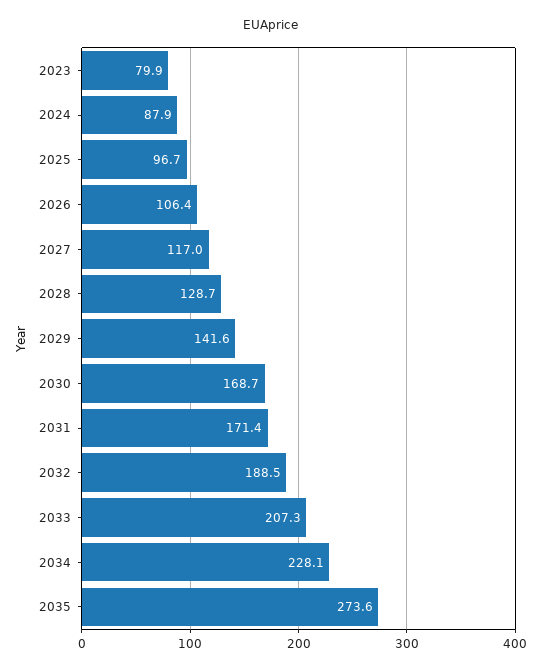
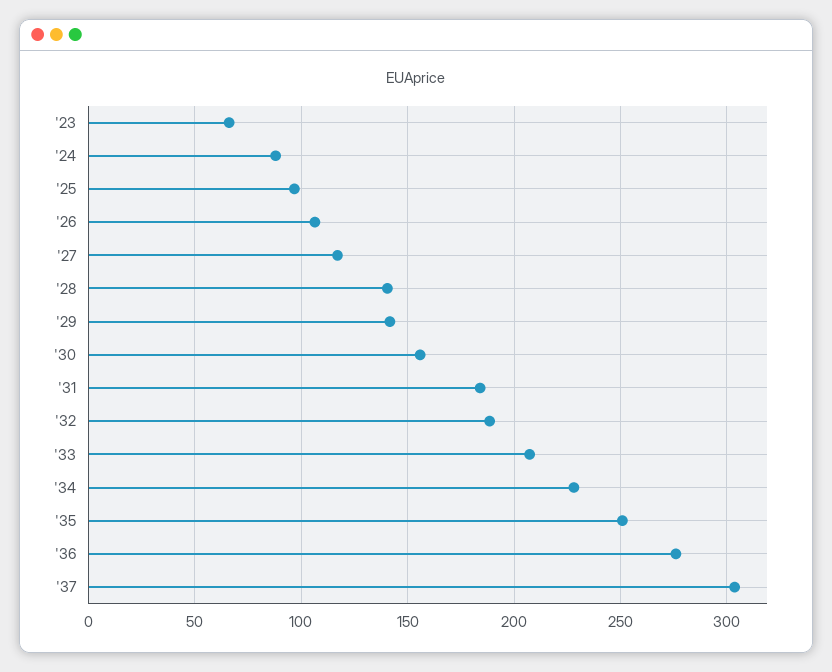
2023: 79.9 -> 65
2028: 128.7 -> 140
2030: 168.7 -> 155
2031: 171.4 -> 185
2035: 273.6 -> 250
'36: none -> 275
'37: none -> 305

